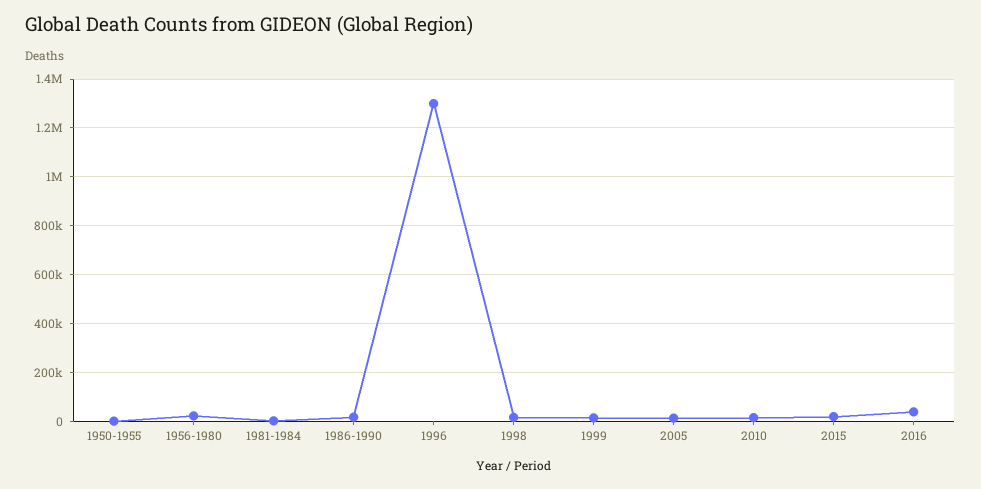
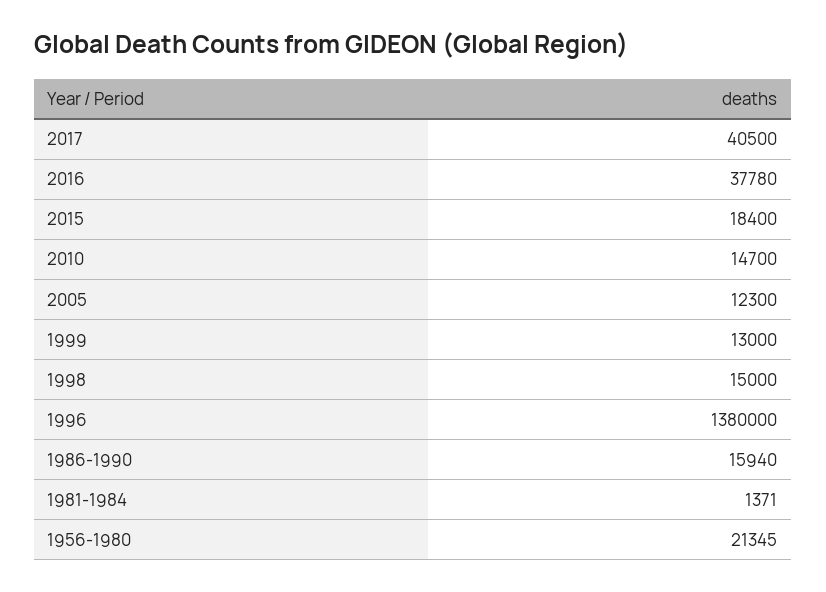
1950-1955: 0 -> none
1996: 1300000 -> 1380000
2017: none -> 40500

